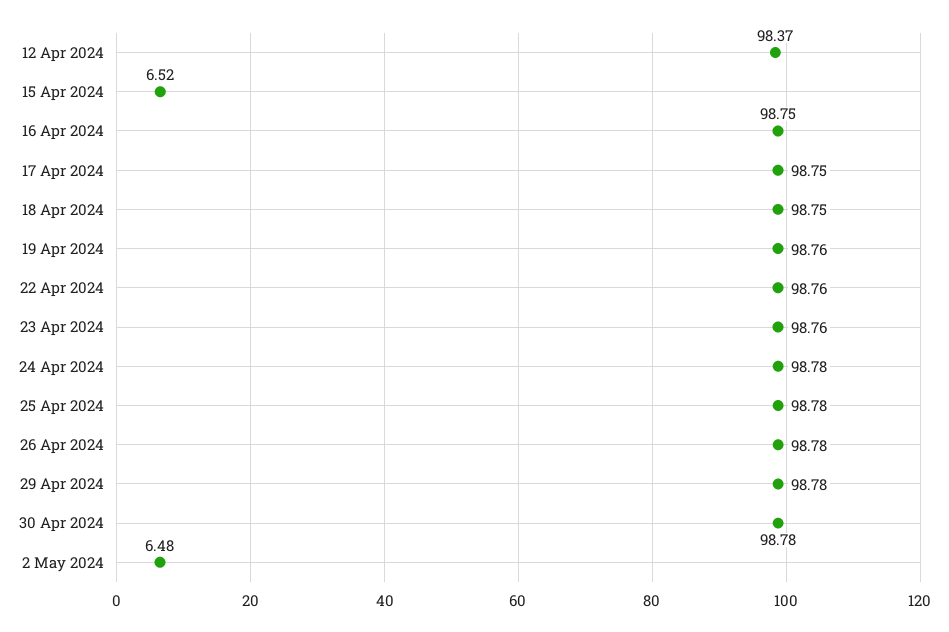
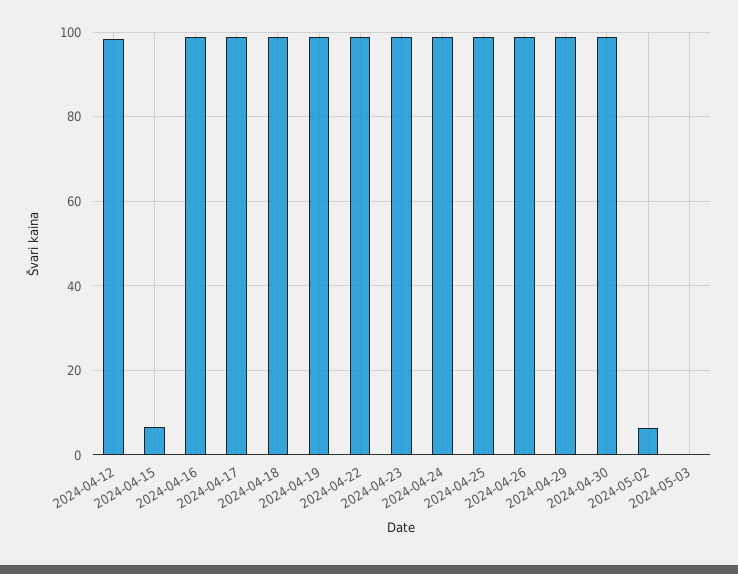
2024-05-03: none -> 0

